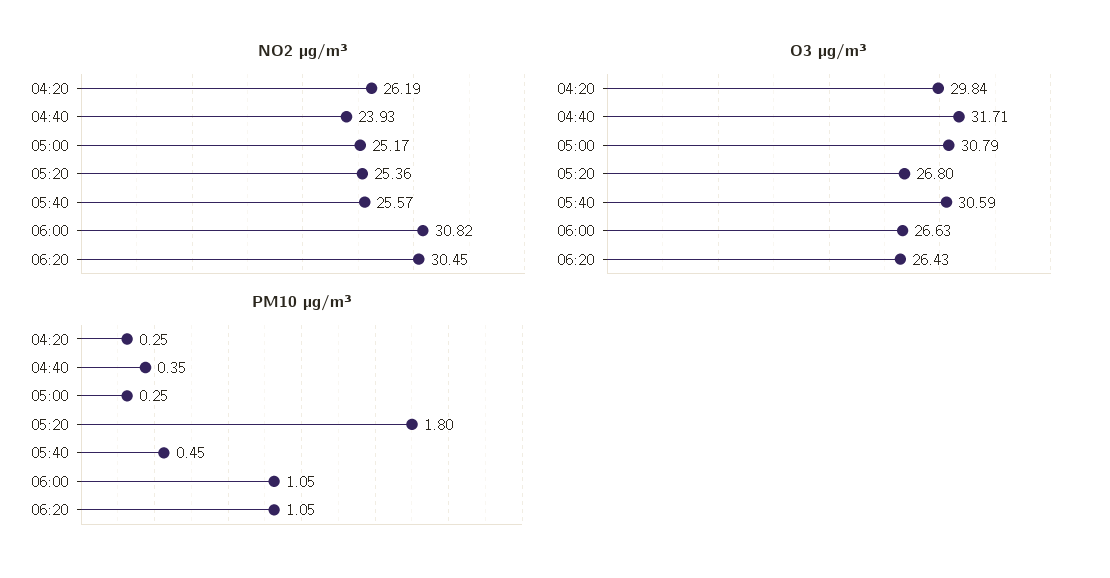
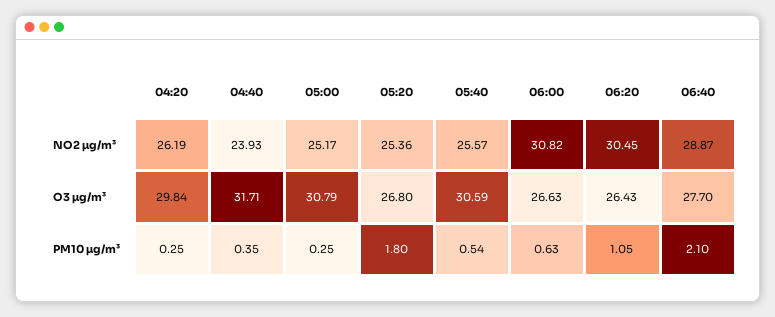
PM10 µg/m³, 05:40: 0.45 -> 0.54
PM10 µg/m³, 06:00: 1.05 -> 0.63
NO2 µg/m³, 06:40: none -> 28.87
O3 µg/m³, 06:40: none -> 27.7
PM10 µg/m³, 06:40: none -> 2.1

